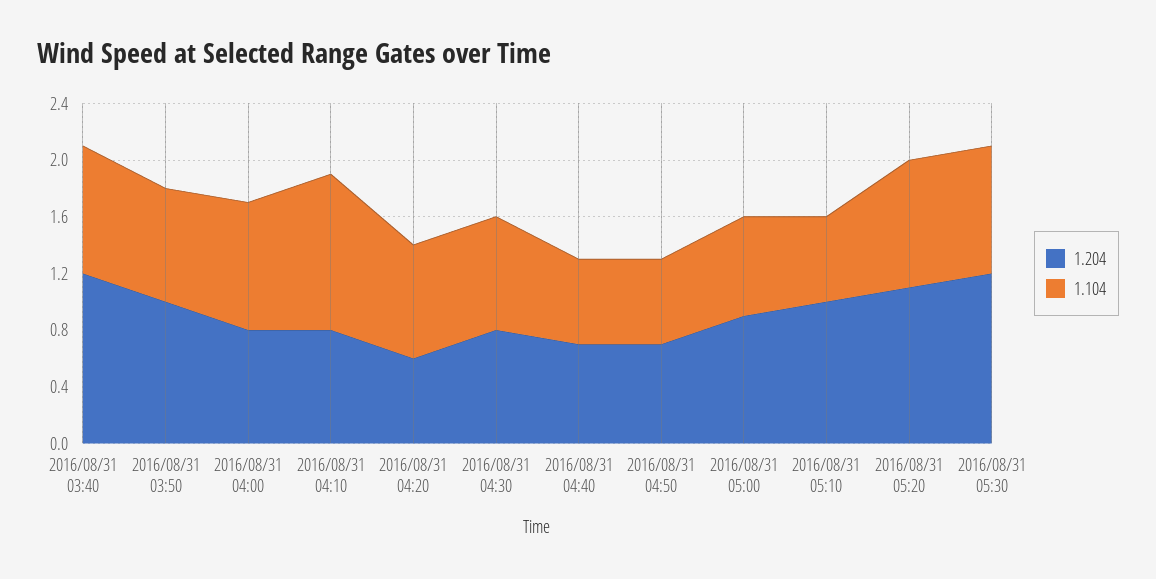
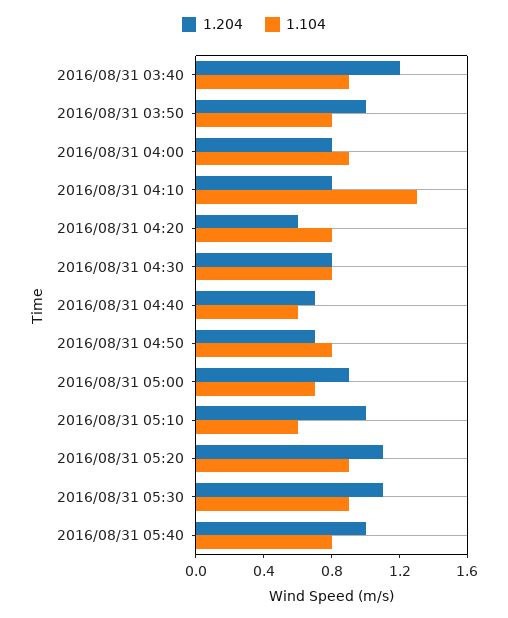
1.104, 2016/08/31 04:10: 1.1 -> 1.3
1.104, 2016/08/31 04:50: 0.6 -> 0.8
1.204, 2016/08/31 05:30: 1.2 -> 1.1
1.204, 2016/08/31 05:40: none -> 1
1.104, 2016/08/31 05:40: none -> 0.8

